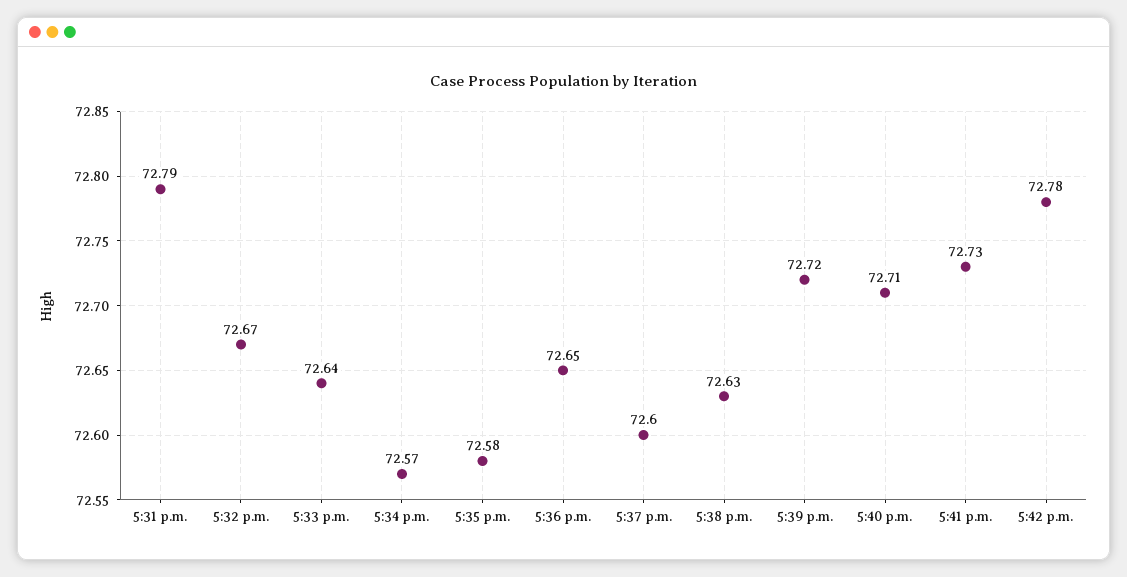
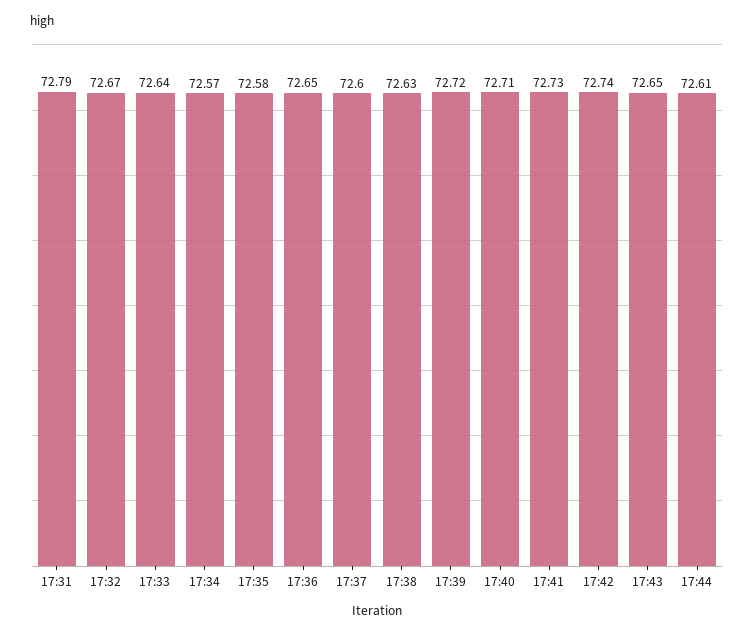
5:42 p.m.: 72.78 -> 72.74
17:43: none -> 72.65
17:44: none -> 72.61

